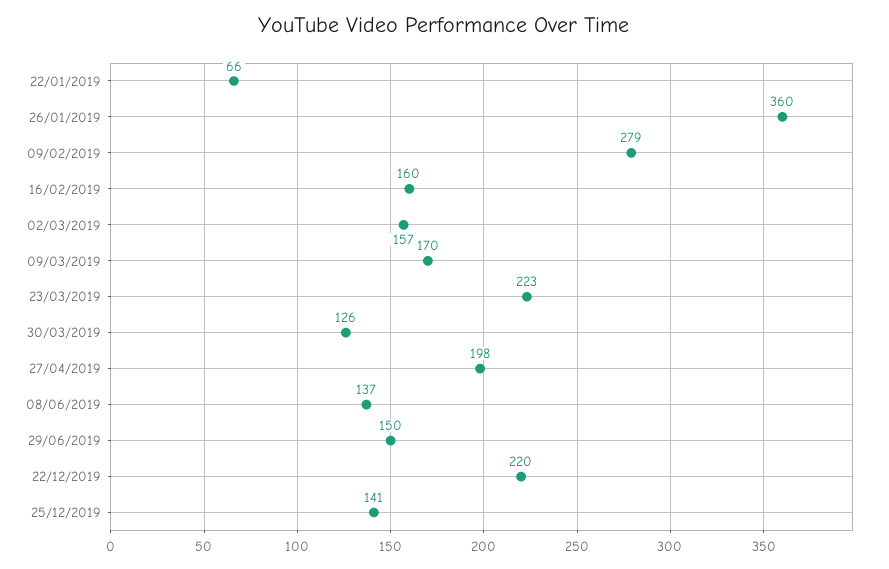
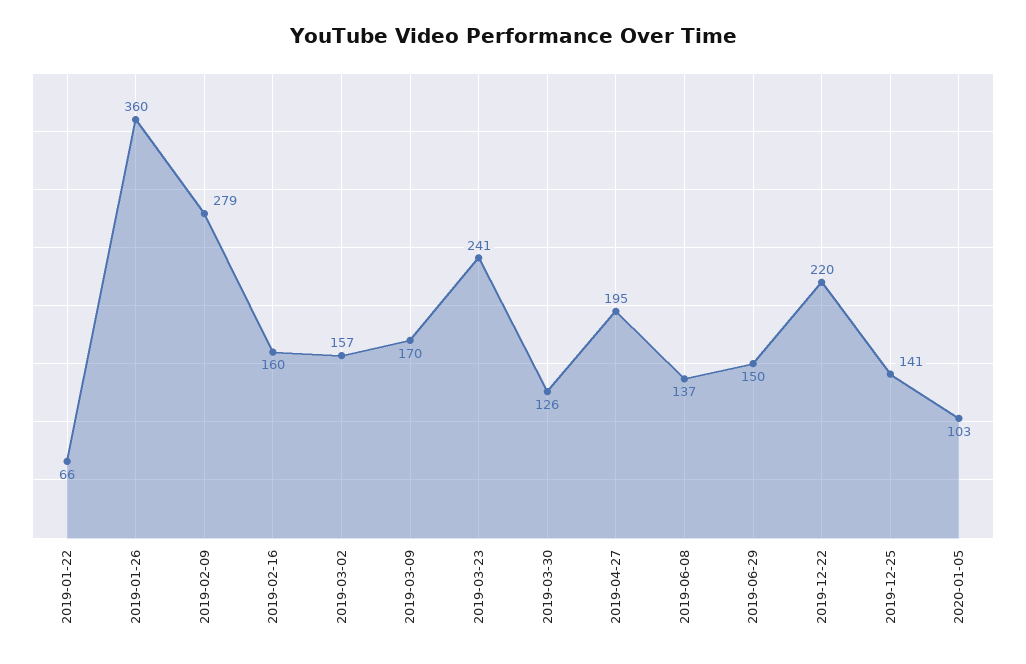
23/03/2019: 223 -> 241
27/04/2019: 198 -> 195
2020-01-05: none -> 103

